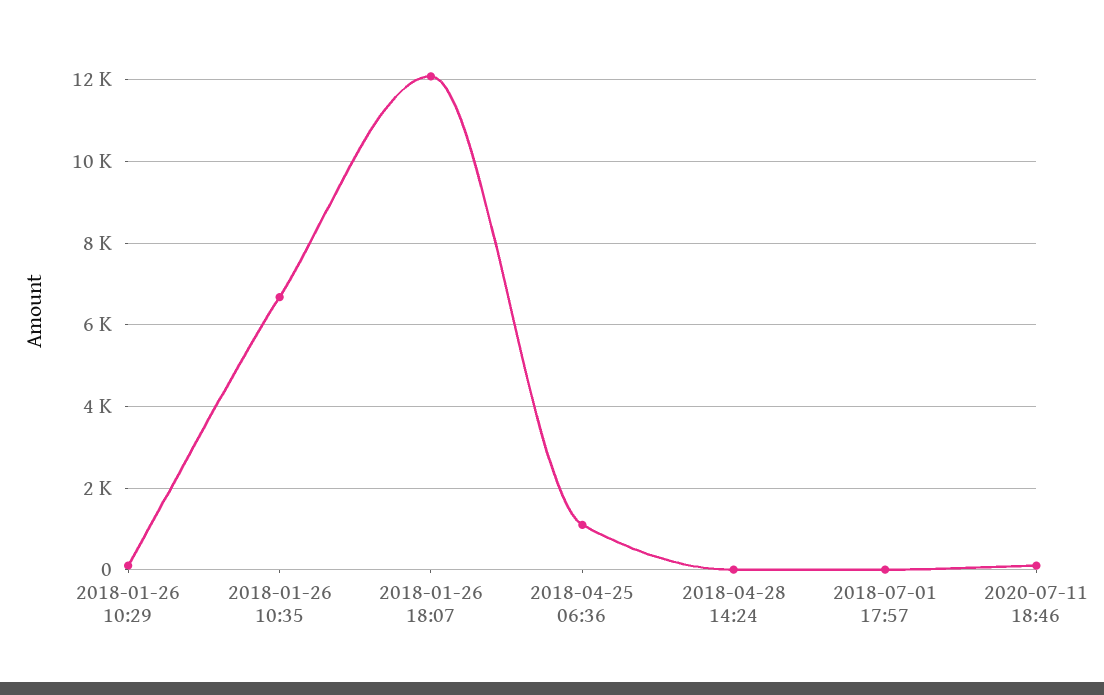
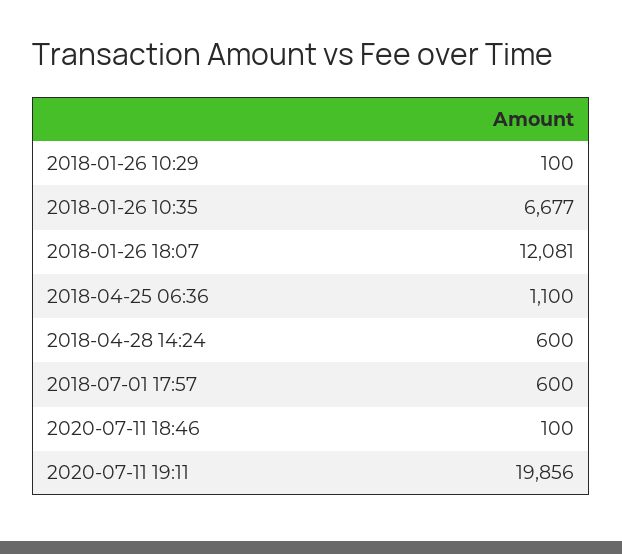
2018-04-28 14:24: 0 -> 600
2018-07-01 17:57: 0 -> 600
2020-07-11 19:11: none -> 19856

